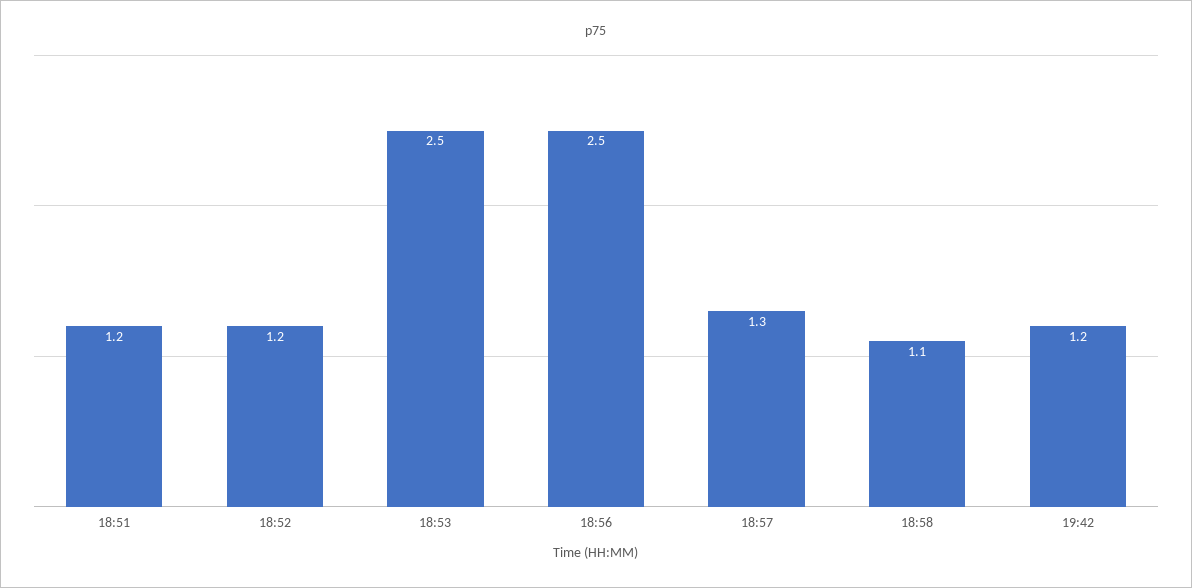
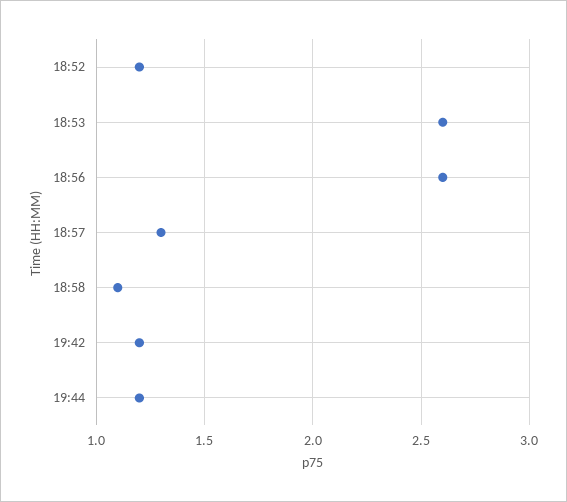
18:51: 1.2 -> none
18:53: 2.5 -> 2.6
18:56: 2.5 -> 2.6
19:44: none -> 1.2

